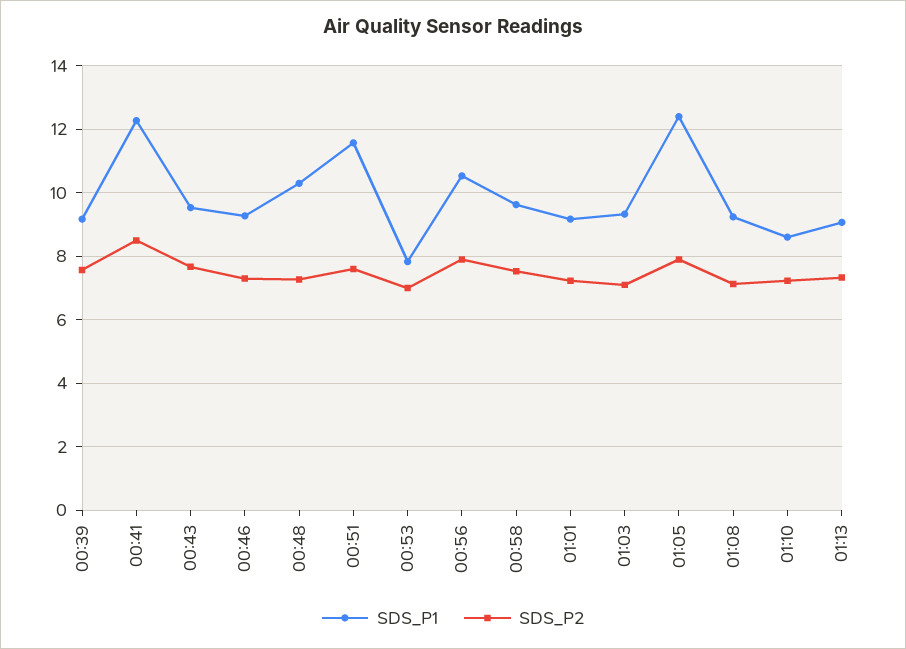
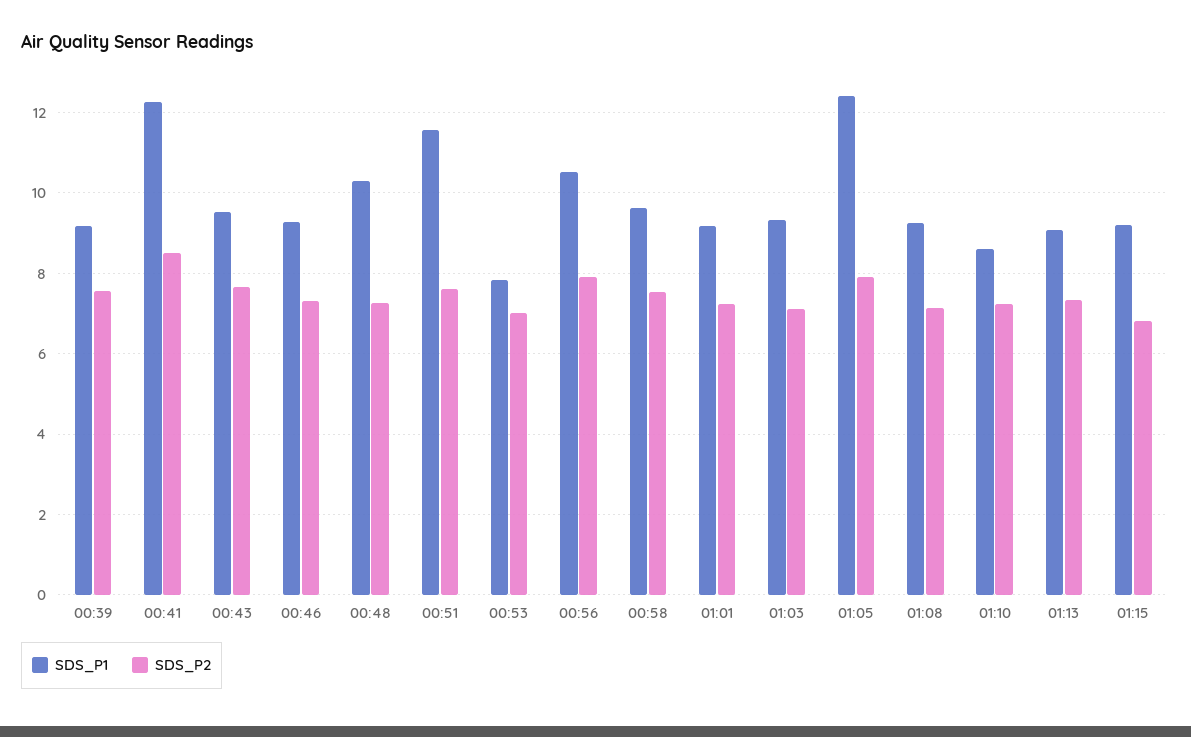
SDS_P1, 01:15: none -> 9.2
SDS_P2, 01:15: none -> 6.8

